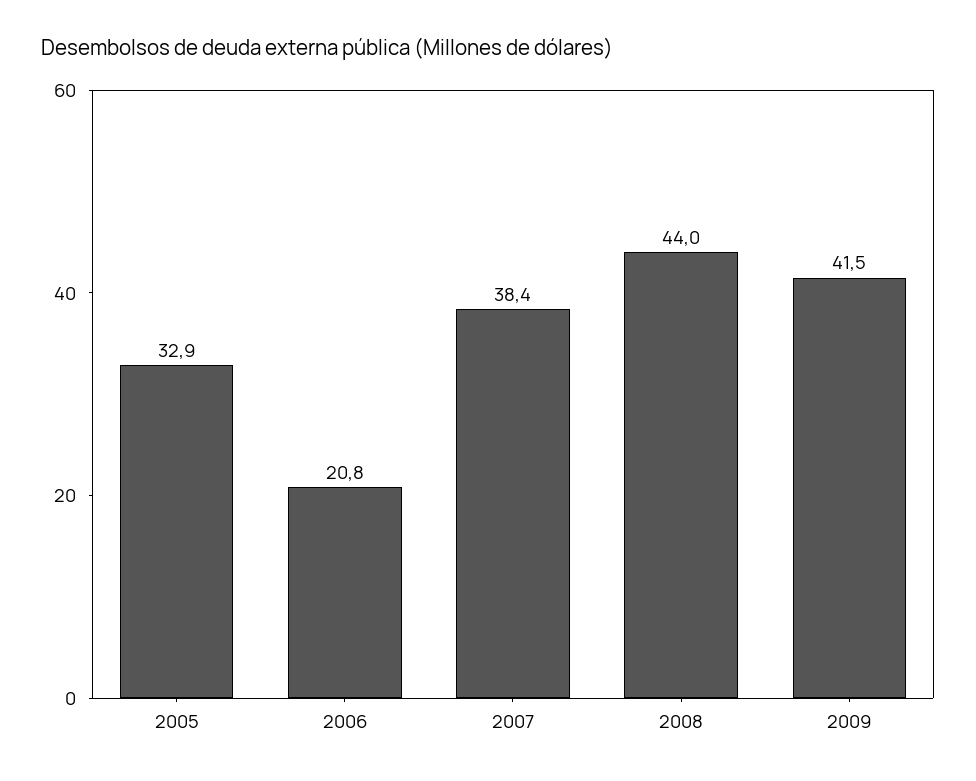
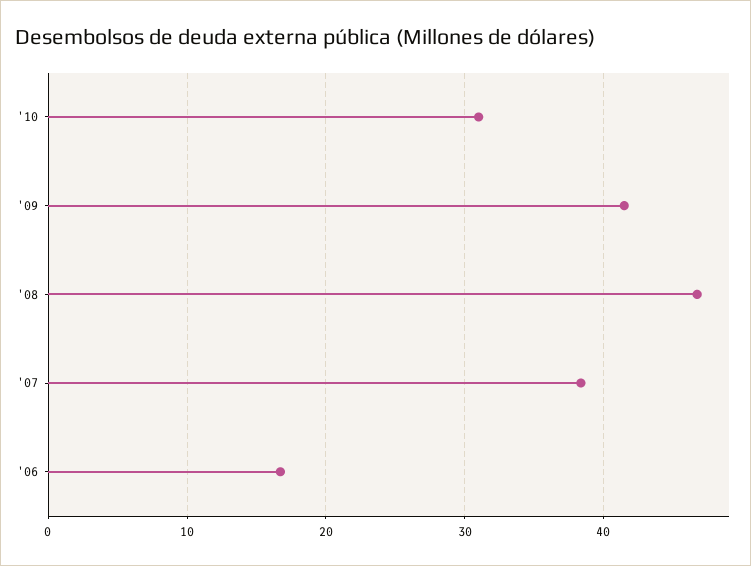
2005: 32.9 -> none
2006: 20.8 -> 17
2008: 44 -> 47
'10: none -> 31

